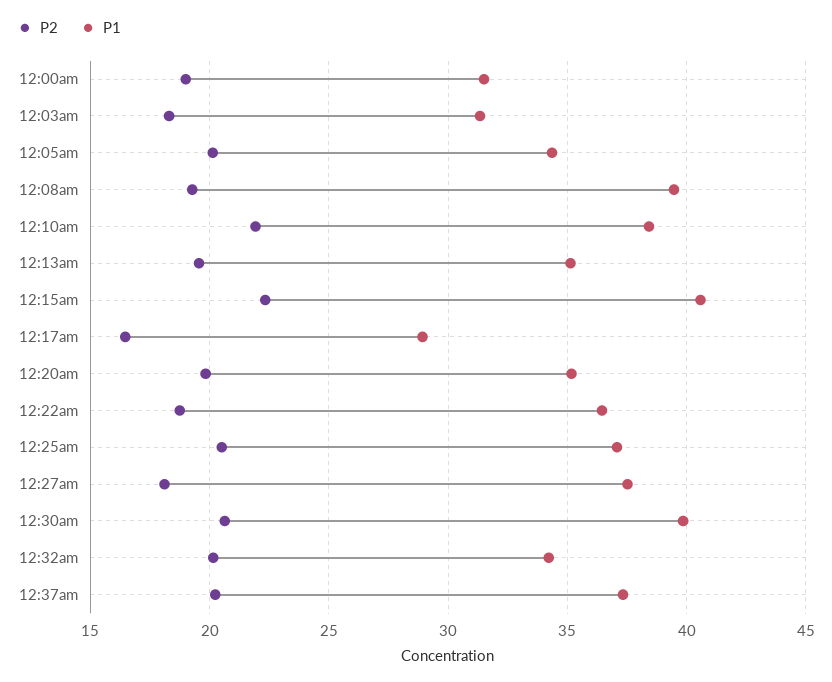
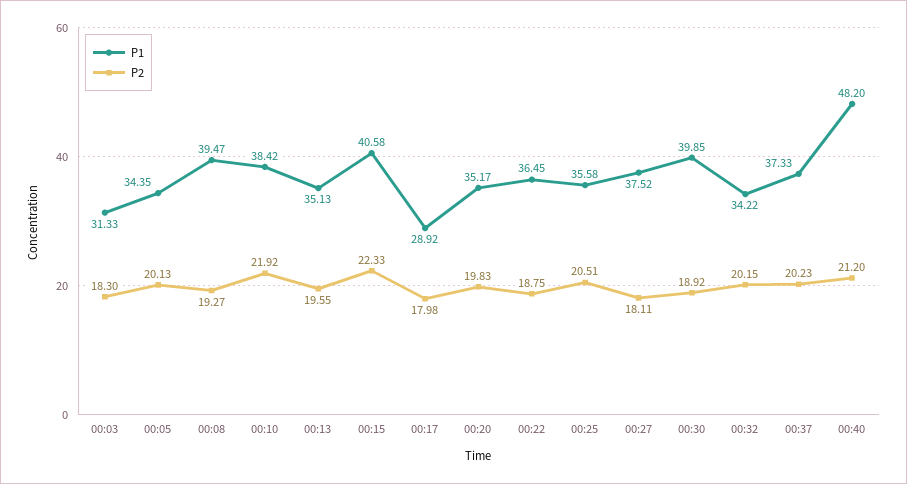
P2, 12:00am: 19 -> none
P1, 12:00am: 31.5 -> none
P2, 12:17am: 16.5 -> 17.98
P1, 12:25am: 37 -> 35.58
P2, 12:30am: 20.5 -> 18.92
P1, 00:40: none -> 48.2
P2, 00:40: none -> 21.2

